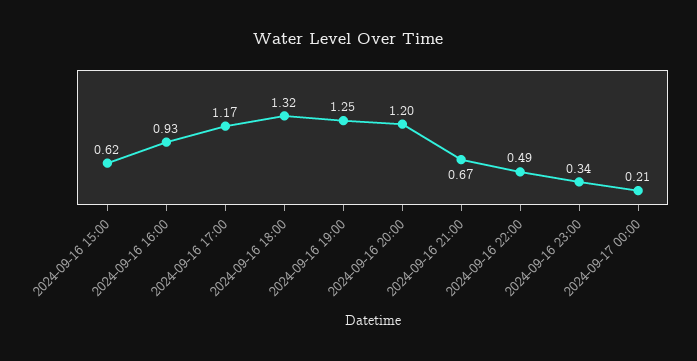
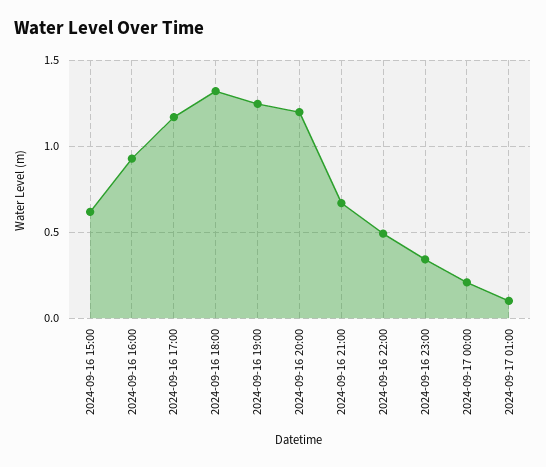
2024-09-17 01:00: none -> 0.1

